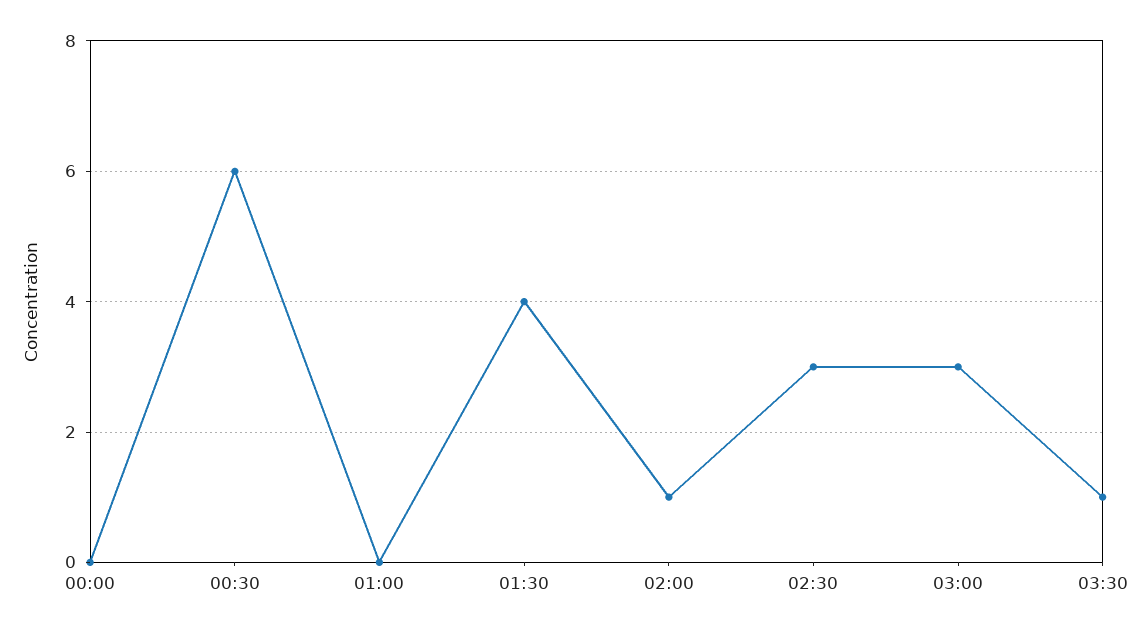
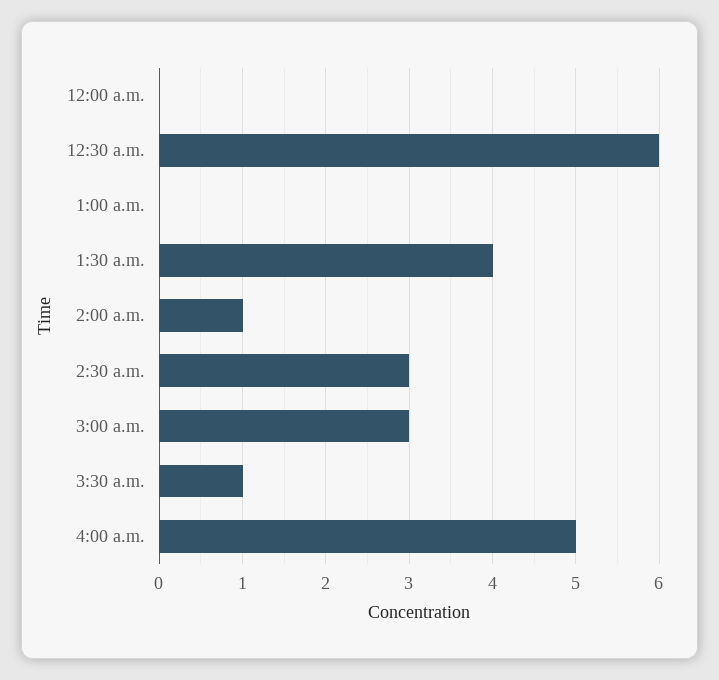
4:00 a.m.: none -> 5

